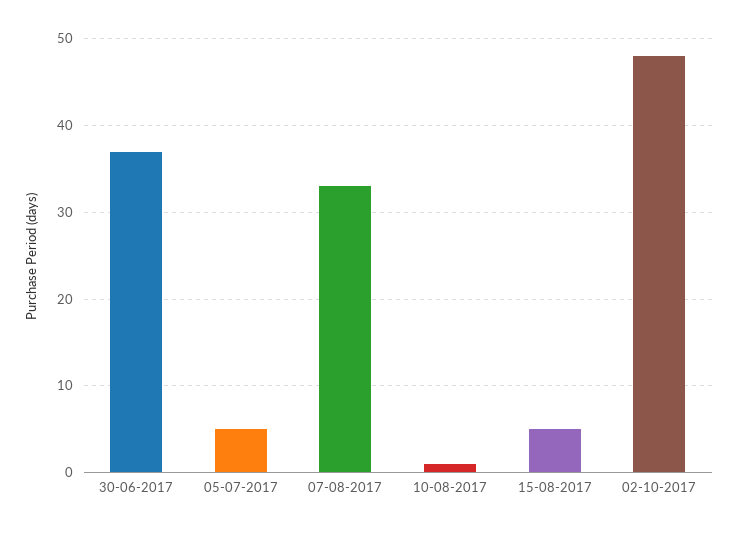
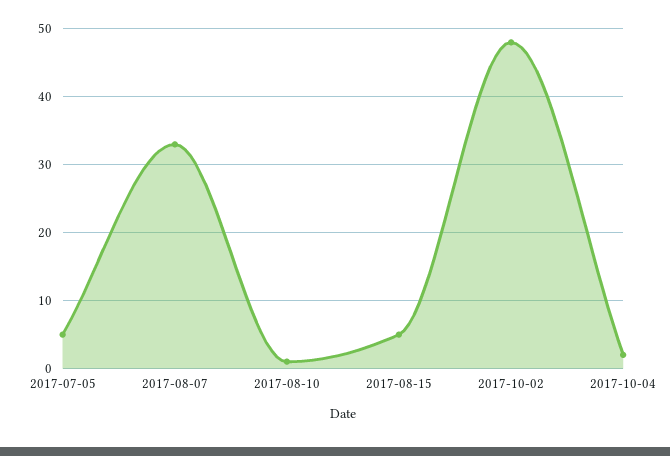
30-06-2017: 37 -> none
2017-10-04: none -> 2

